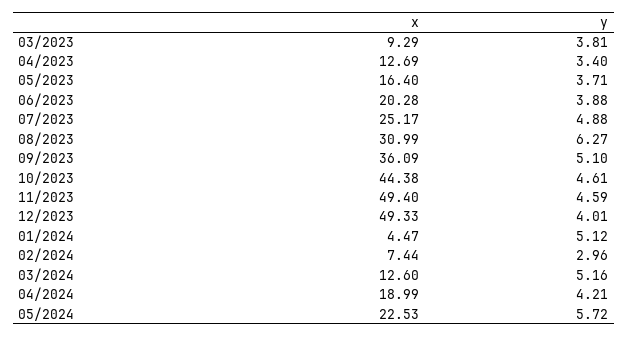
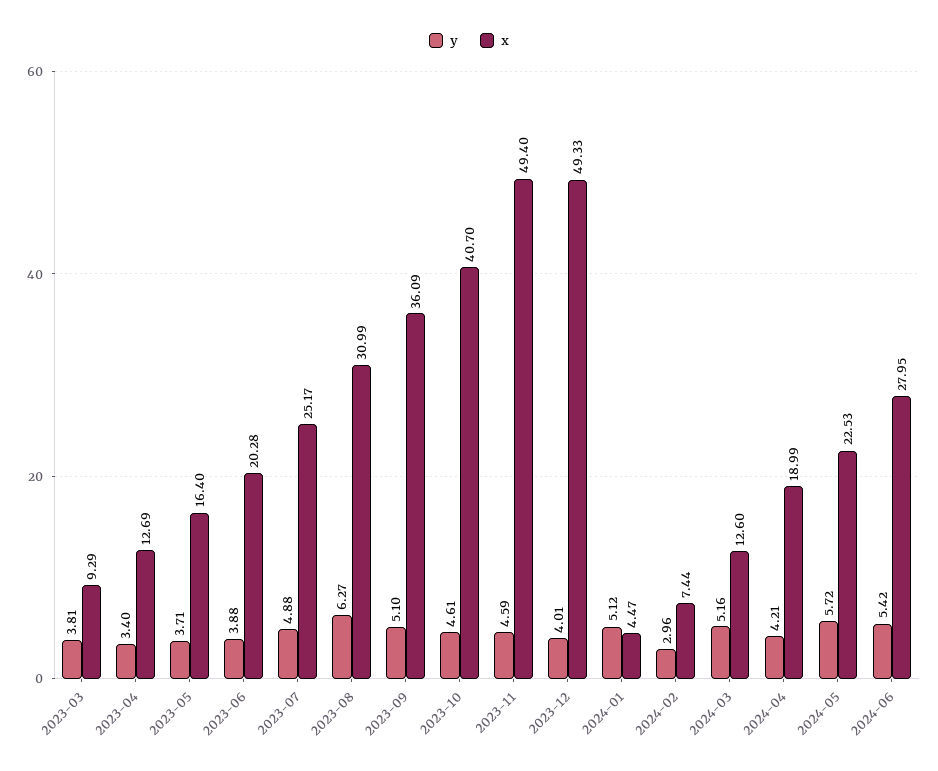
x, 10/2023: 44.38 -> 40.7
y, 2024-06: none -> 5.42
x, 2024-06: none -> 27.95

